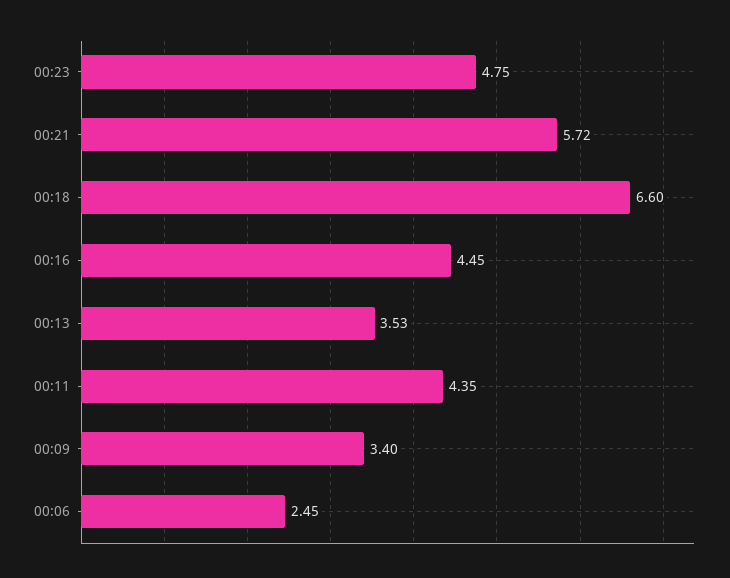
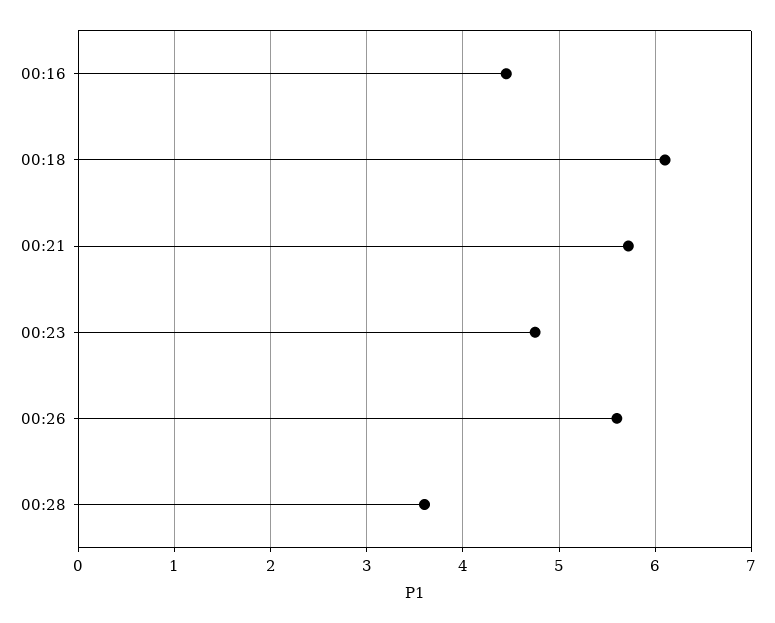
00:18: 6.6 -> 6.1
00:13: 3.53 -> none
00:11: 4.35 -> none
00:09: 3.4 -> none
00:06: 2.45 -> none
00:26: none -> 5.6
00:28: none -> 3.6

